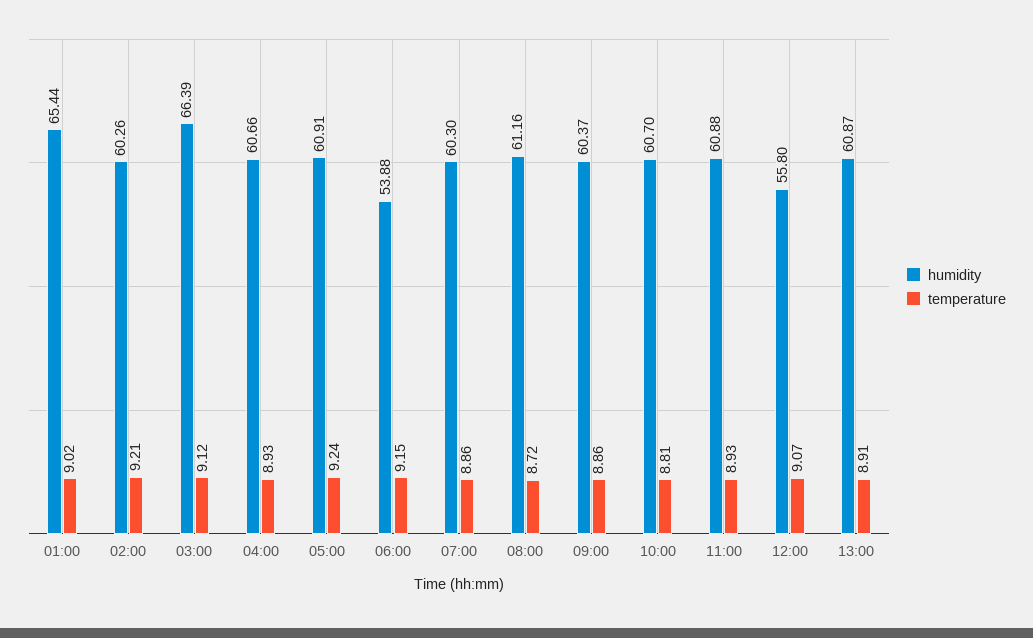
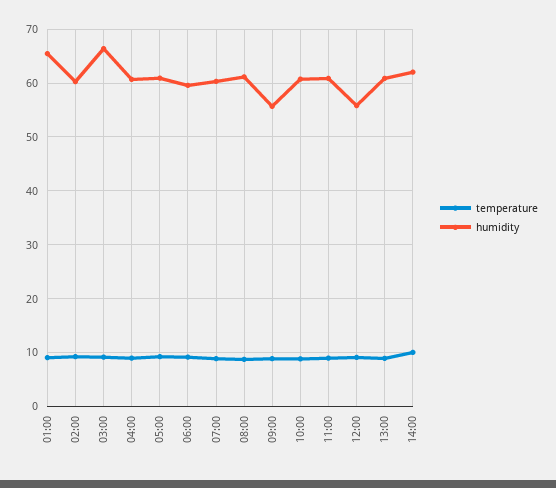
humidity, 06:00: 53.88 -> 60
humidity, 09:00: 60.37 -> 56
temperature, 14:00: none -> 10
humidity, 14:00: none -> 62

